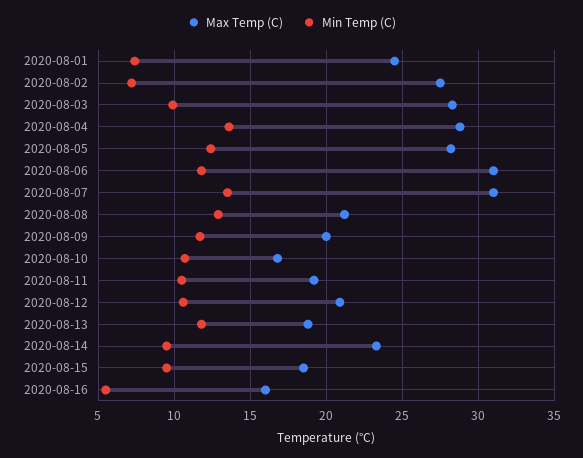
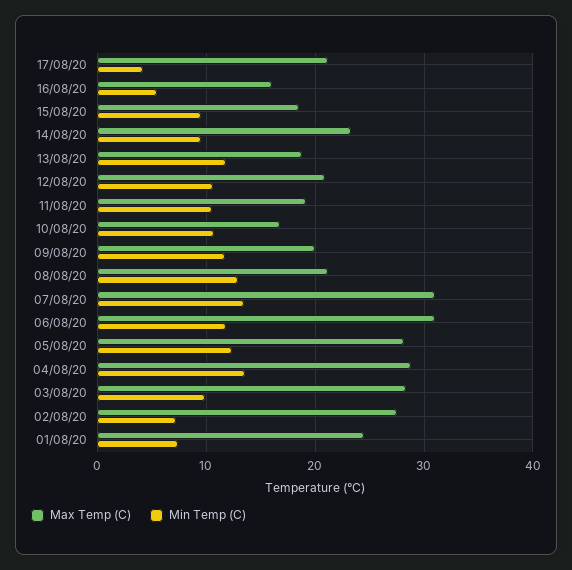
Max Temp (C), 17/08/20: none -> 21
Min Temp (C), 17/08/20: none -> 4

